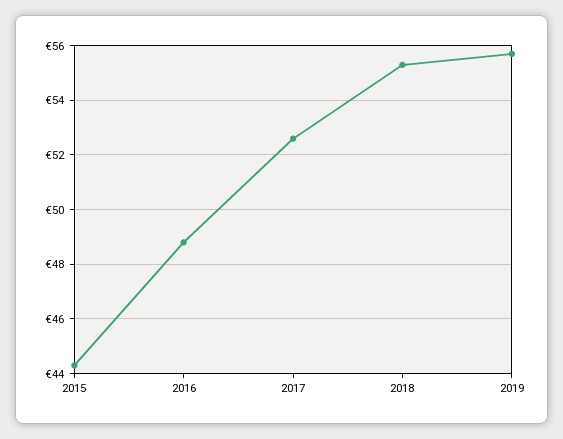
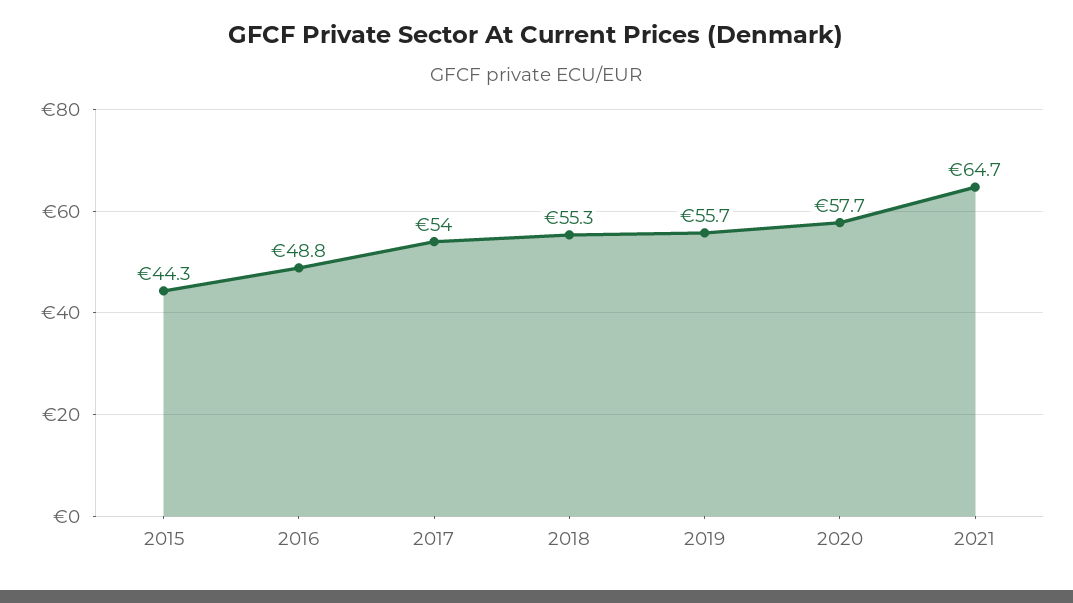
2017: 52.5 -> 54
2020: none -> 57.7
2021: none -> 64.7

